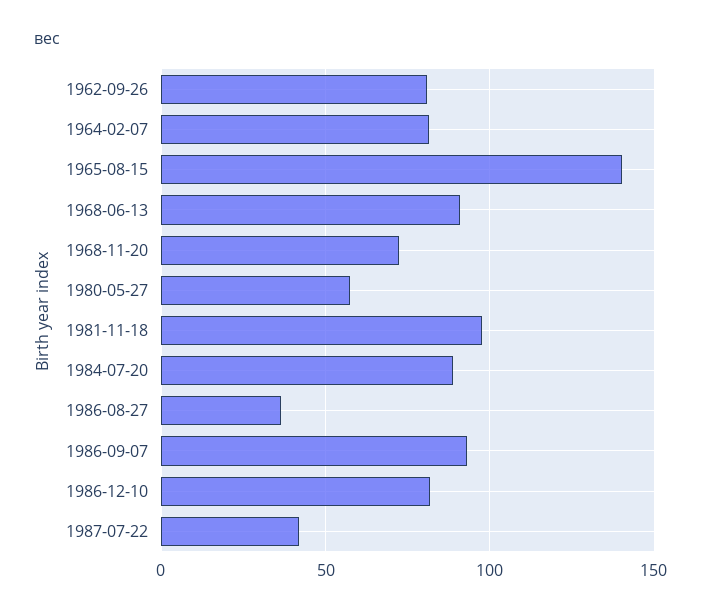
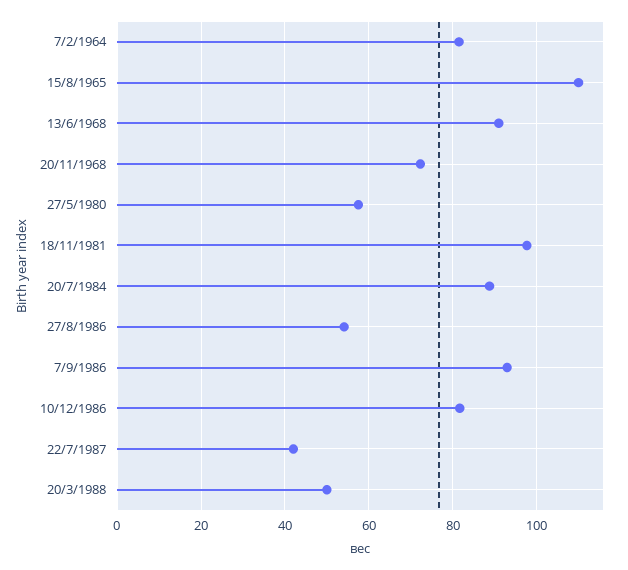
1962-09-26: 80 -> none
1965-08-15: 140 -> 110
1986-08-27: 35 -> 54
20/3/1988: none -> 50

